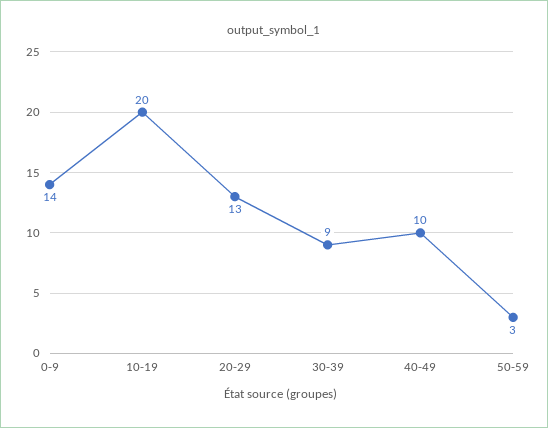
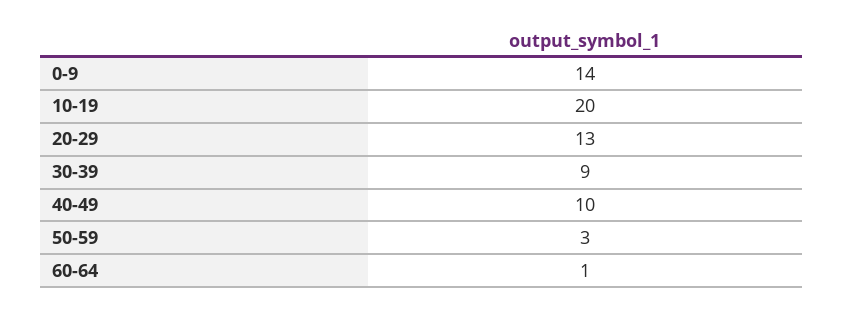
60-64: none -> 1

